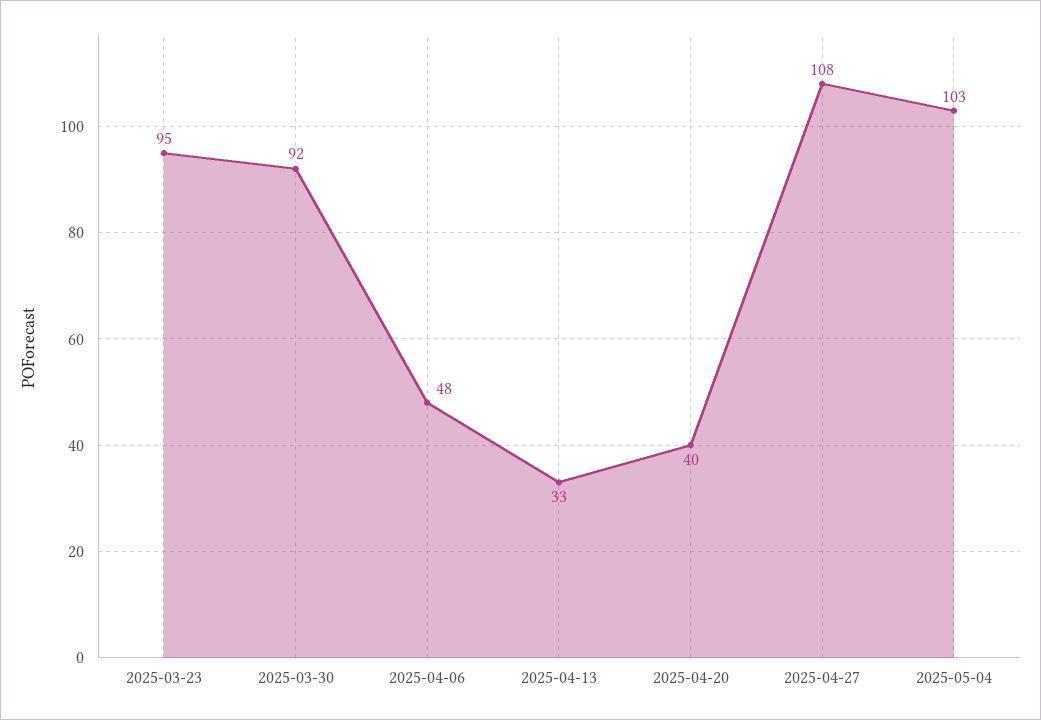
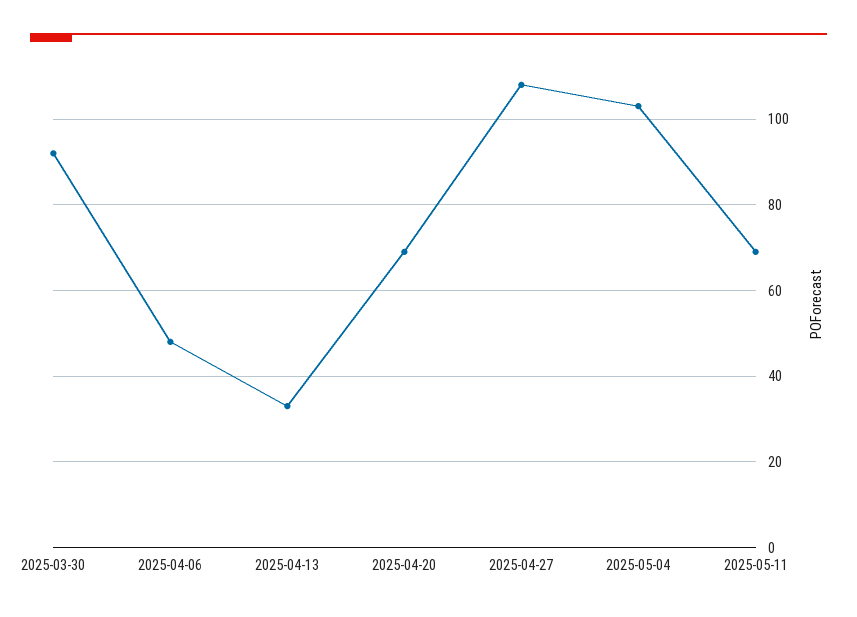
2025-03-23: 95 -> none
2025-04-20: 40 -> 70
2025-05-11: none -> 70

